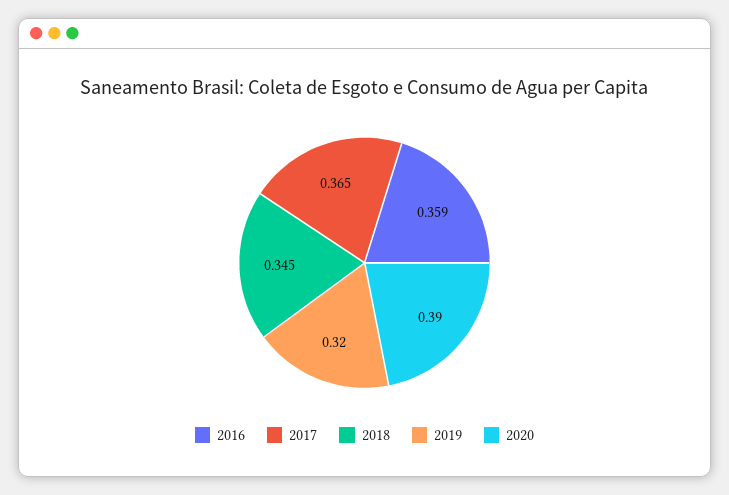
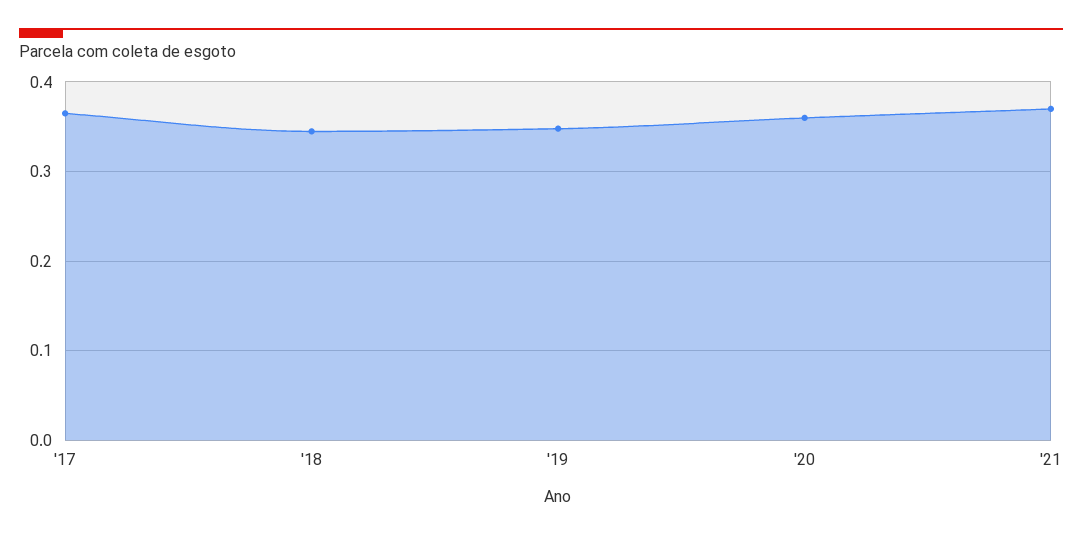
2016: 0.359 -> none
2019: 0.32 -> 0.35
2020: 0.39 -> 0.36
'21: none -> 0.37

